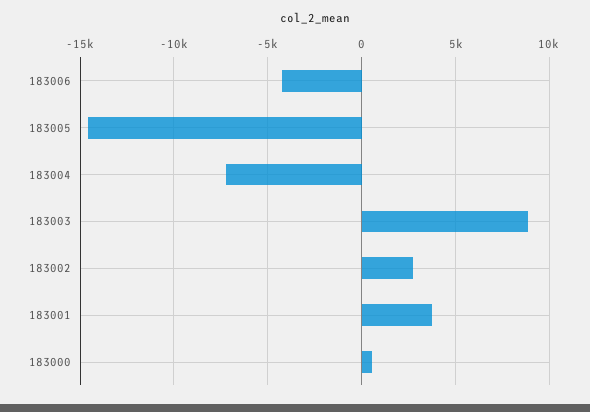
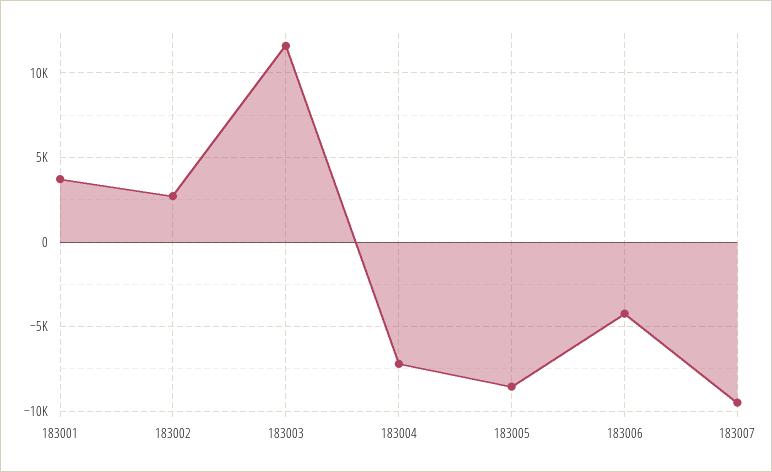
183005: -14500 -> -8500
183003: 9000 -> 11500
183000: 500 -> none
183007: none -> -9500

